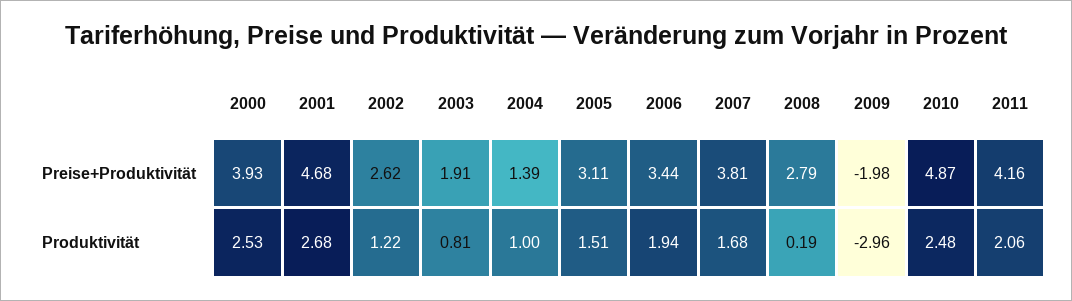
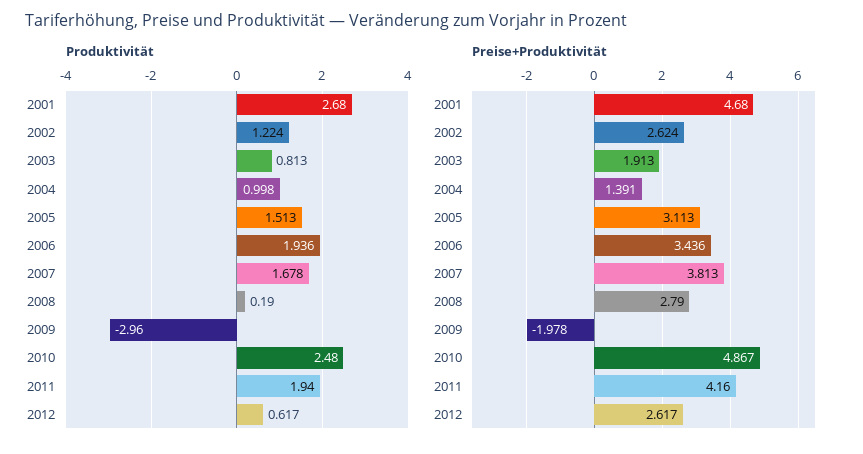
Preise+Produktivität, 2000: 3.93 -> none
Produktivität, 2000: 2.53 -> none
Produktivität, 2011: 2.06 -> 1.94
Produktivität, 2012: none -> 0.617
Preise+Produktivität, 2012: none -> 2.617

